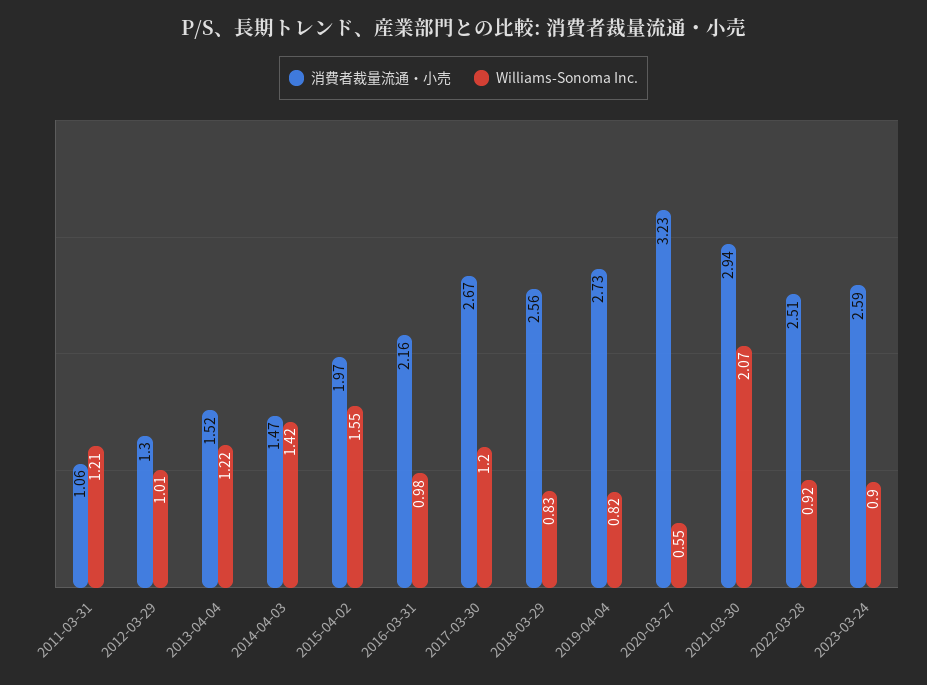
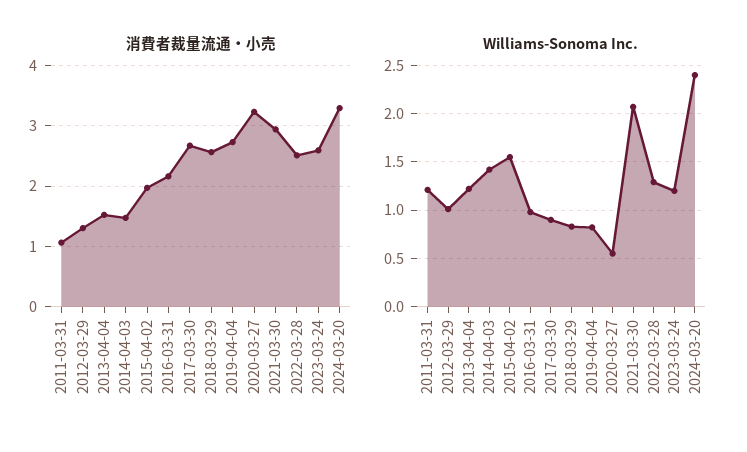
Williams-Sonoma Inc., 2017-03-30: 1.2 -> 0.9
Williams-Sonoma Inc., 2022-03-28: 0.92 -> 1.3
Williams-Sonoma Inc., 2023-03-24: 0.9 -> 1.2
消費者裁量流通・小売, 2024-03-20: none -> 3.3
Williams-Sonoma Inc., 2024-03-20: none -> 2.4

